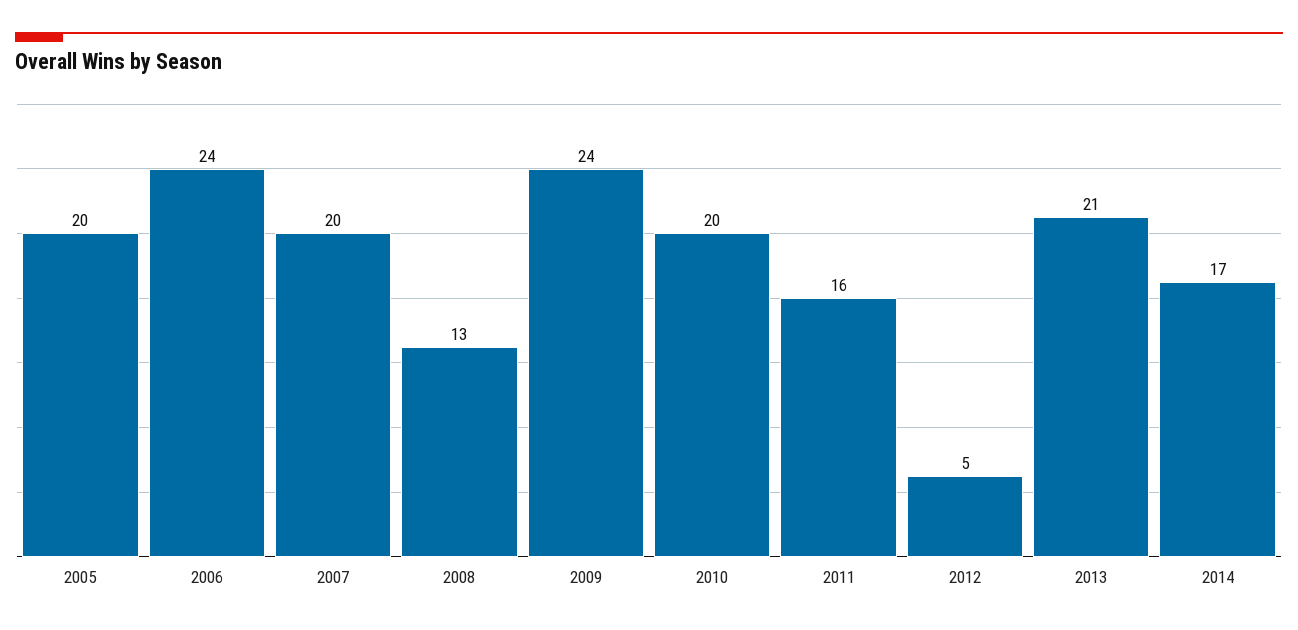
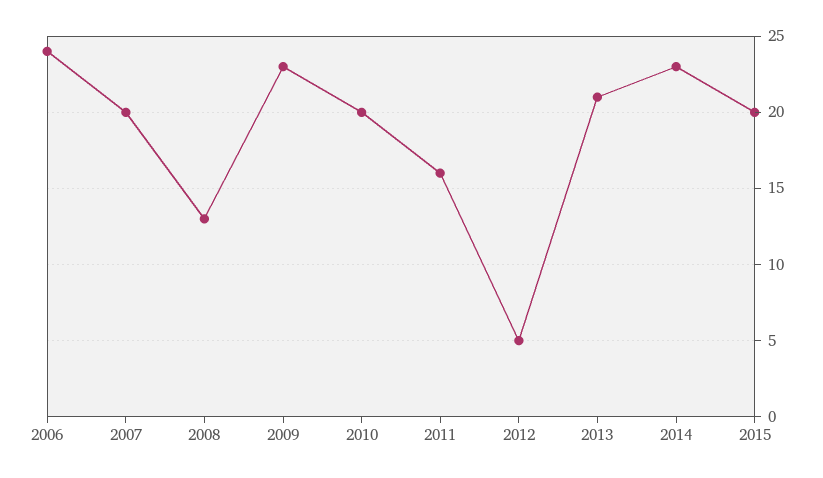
2005: 20 -> none
2009: 24 -> 23
2014: 17 -> 23
2015: none -> 20

